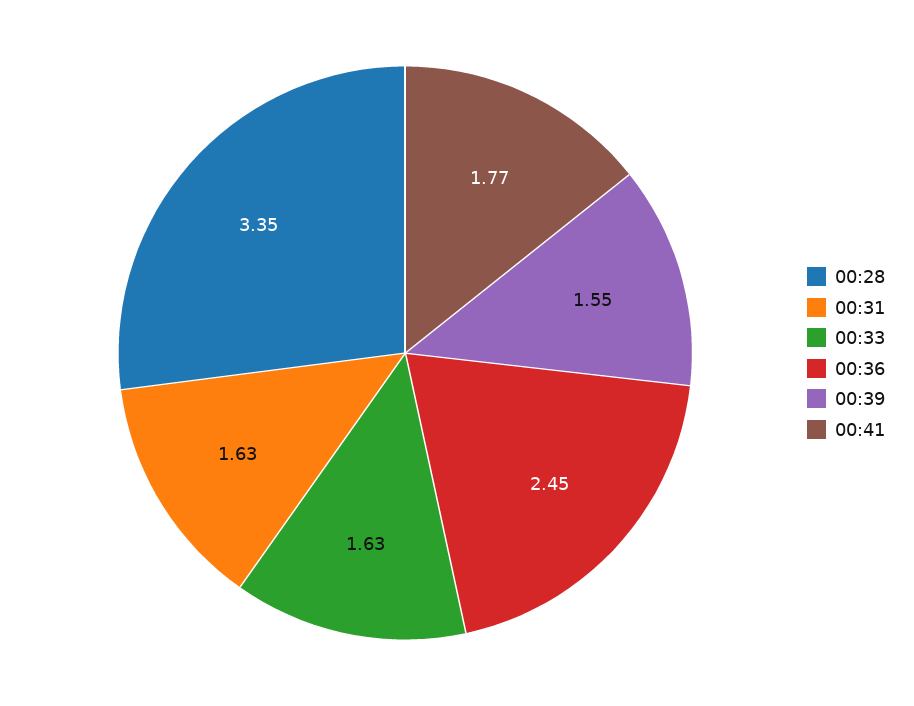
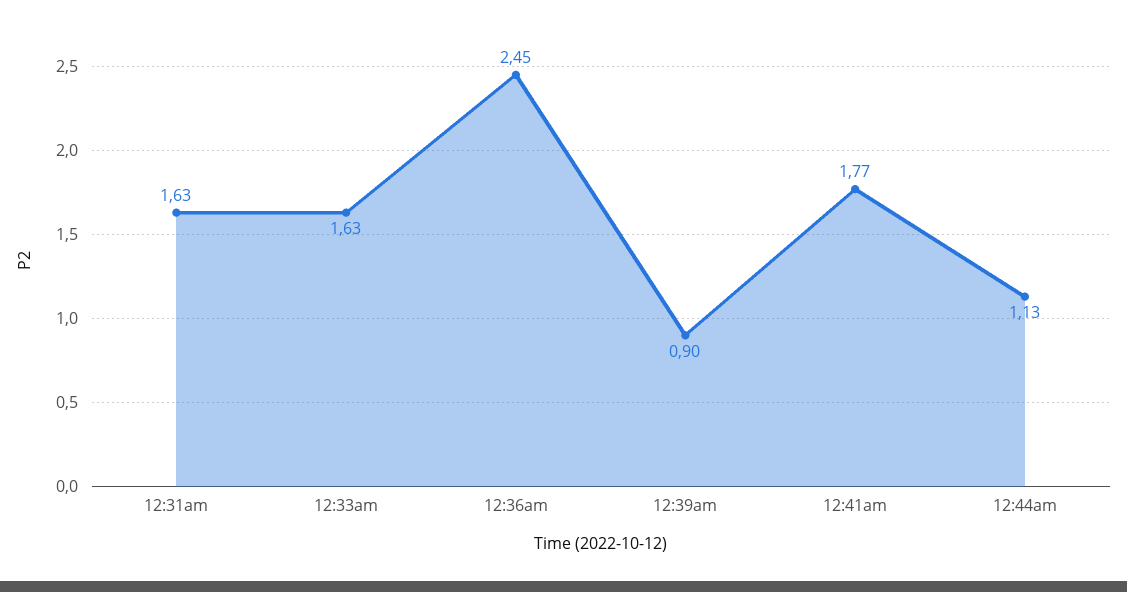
00:28: 3.35 -> none
00:39: 1.55 -> 0.9
12:44am: none -> 1.13

